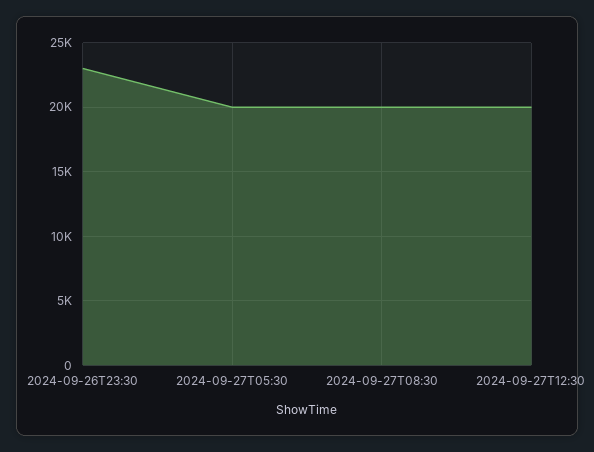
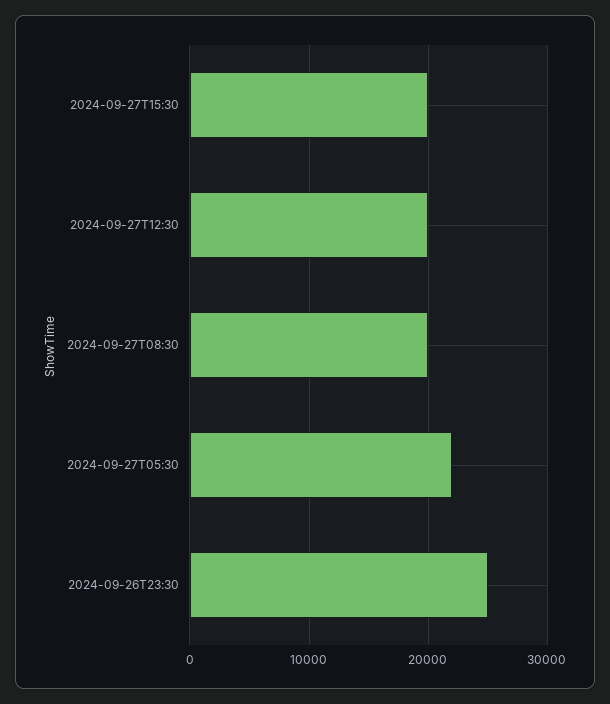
2024-09-26T23:30: 23000 -> 25000
2024-09-27T05:30: 20000 -> 22000
2024-09-27T15:30: none -> 20000

